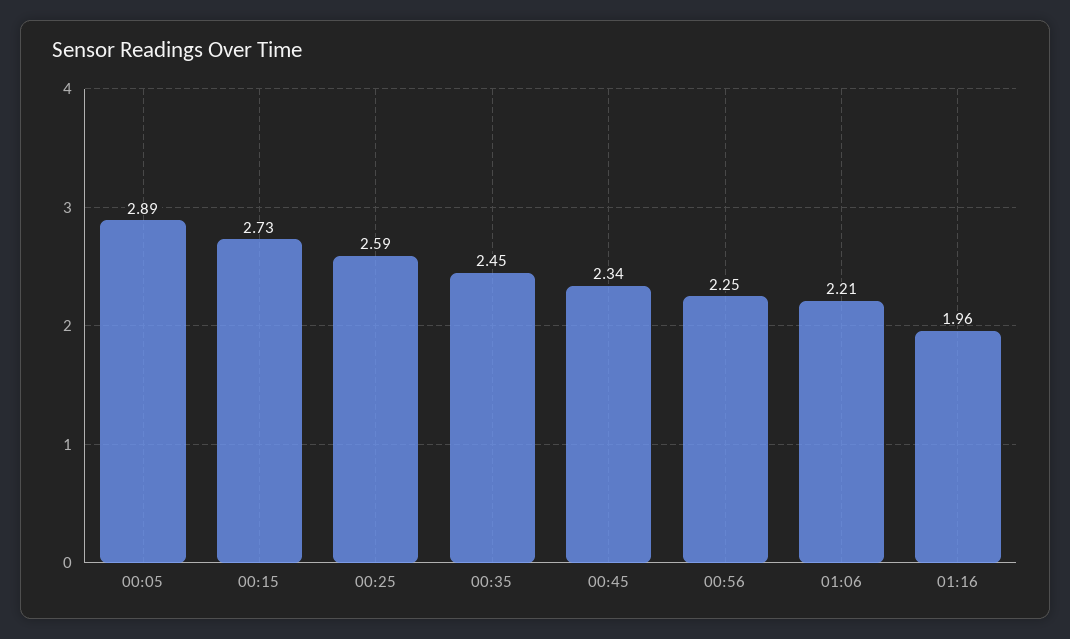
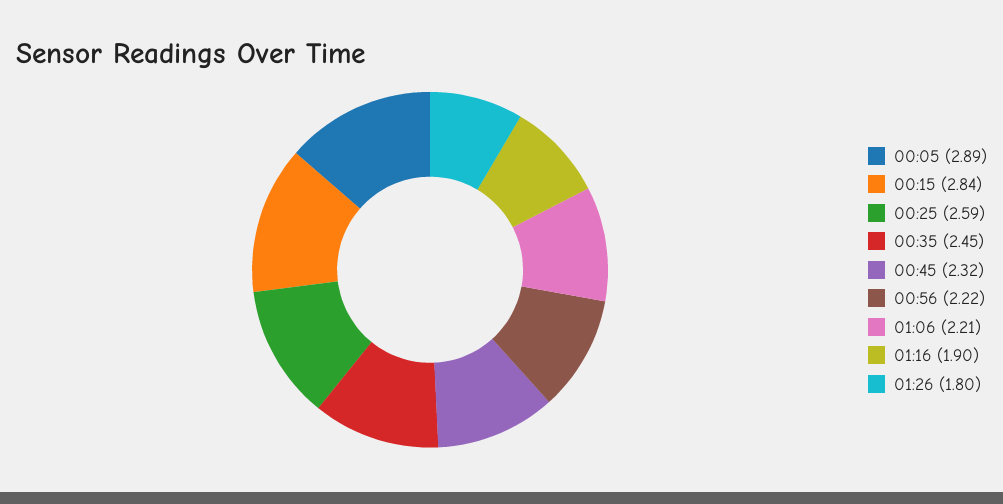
00:15: 2.73 -> 2.84
00:45: 2.34 -> 2.32
00:56: 2.25 -> 2.22
01:16: 1.96 -> 1.9
01:26: none -> 1.8

